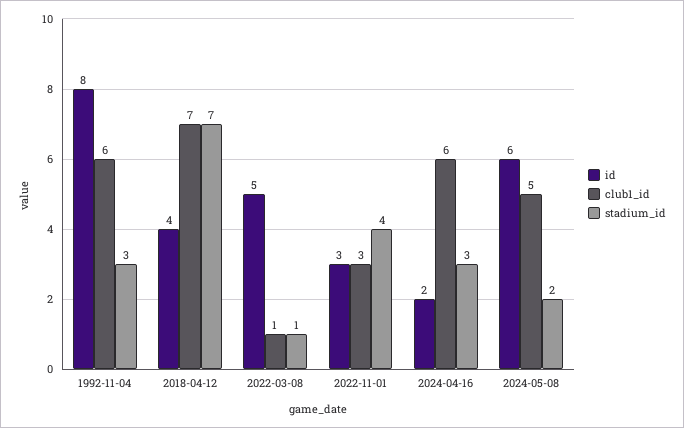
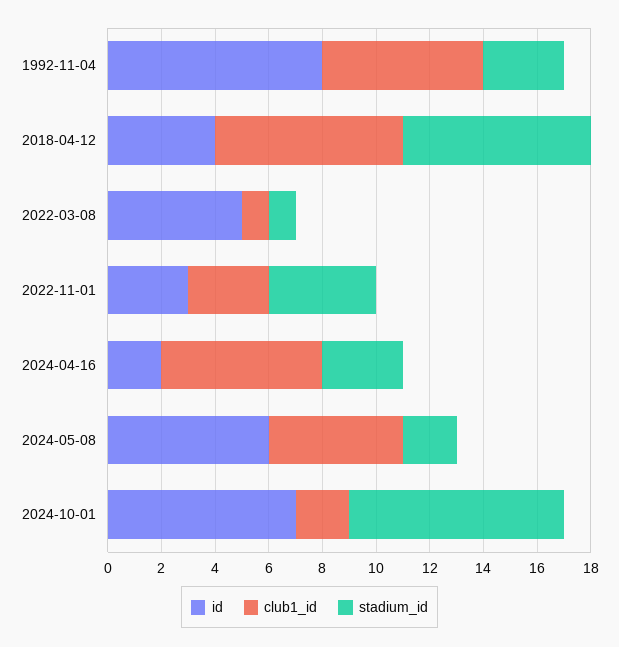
id, 2024-10-01: none -> 7
club1_id, 2024-10-01: none -> 2
stadium_id, 2024-10-01: none -> 8

